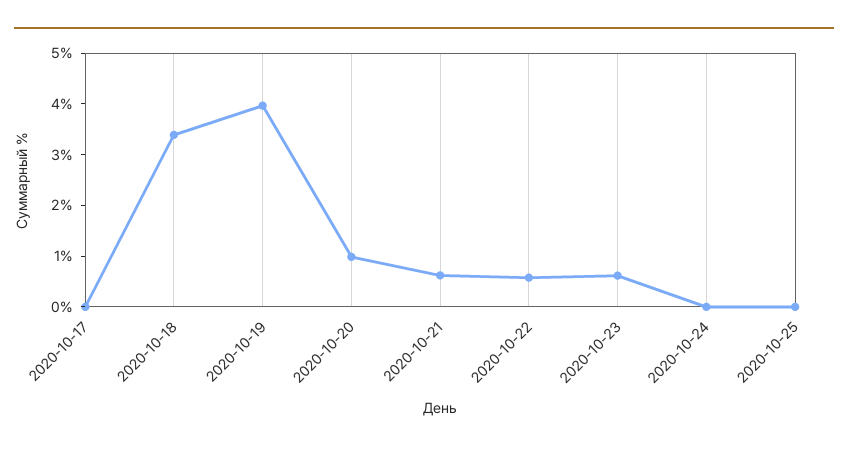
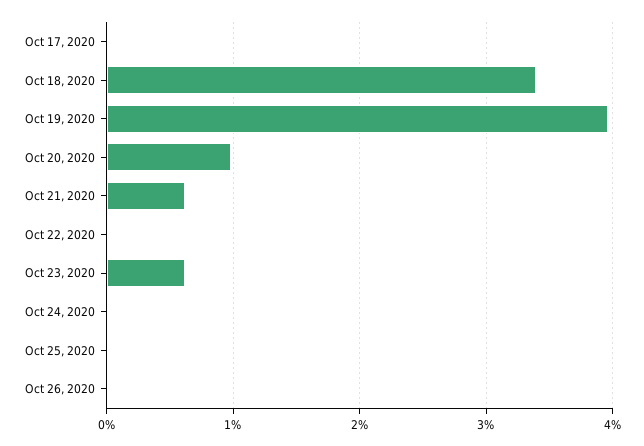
2020-10-22: 0.6 -> 0
Oct 26, 2020: none -> 0

